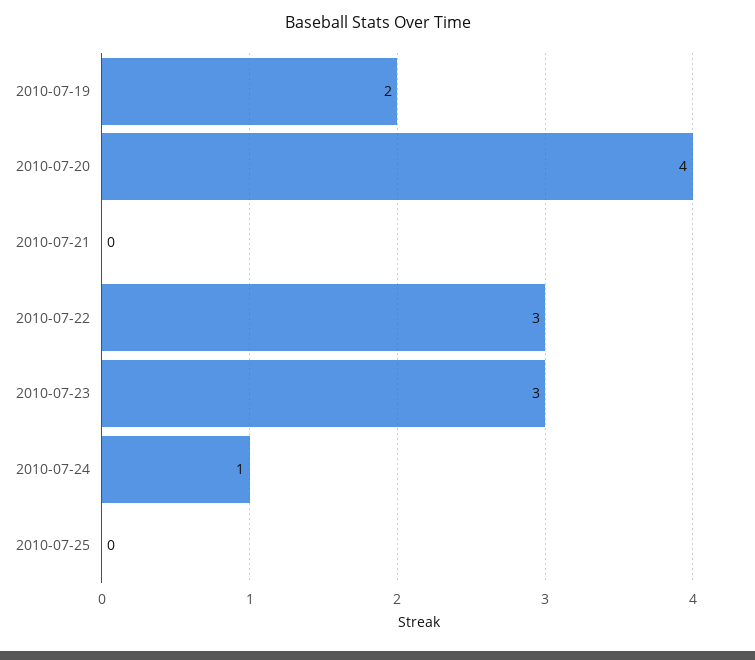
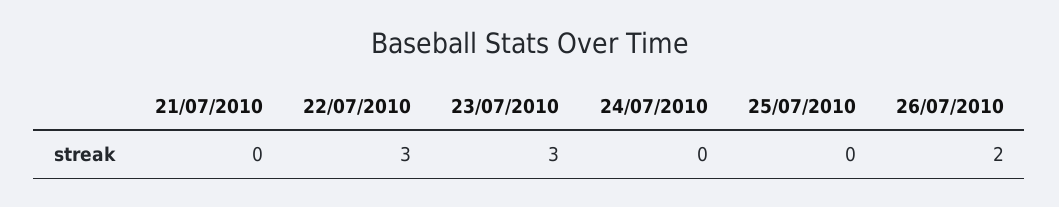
2010-07-19: 2 -> none
2010-07-20: 4 -> none
2010-07-24: 1 -> 0
26/07/2010: none -> 2

